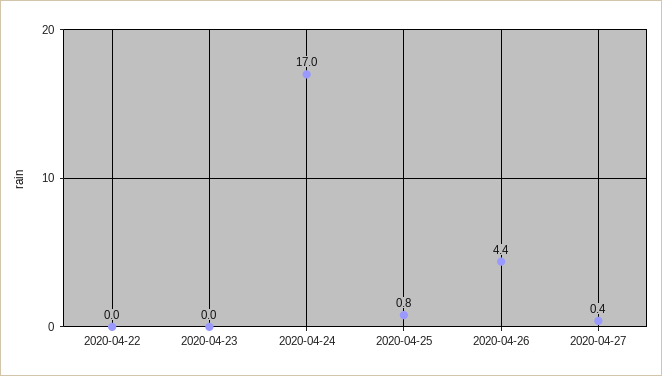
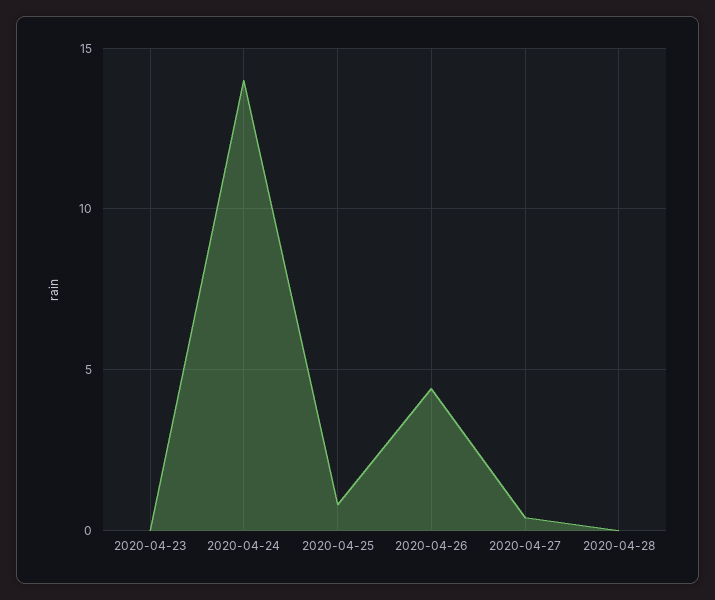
2020-04-22: 0 -> none
2020-04-24: 17 -> 14
2020-04-28: none -> 0

